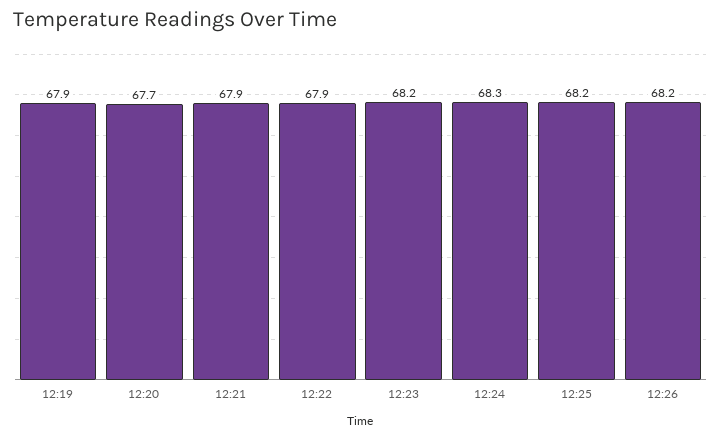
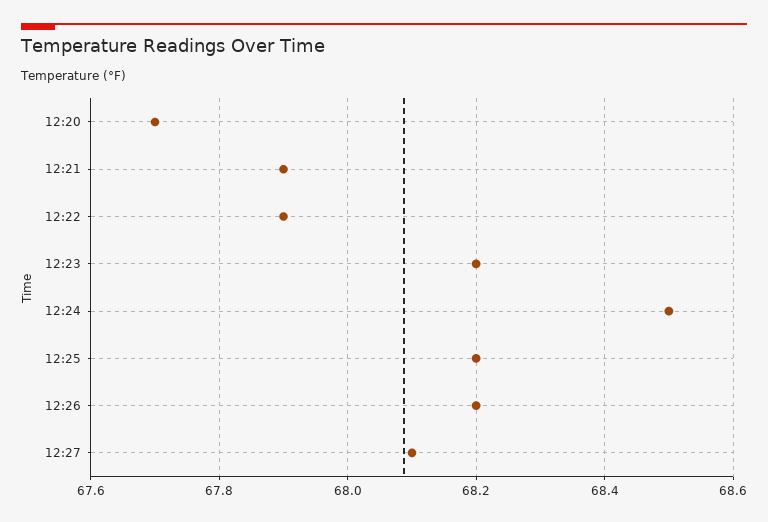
12:19: 67.9 -> none
12:24: 68.3 -> 68.5
12:27: none -> 68.1

